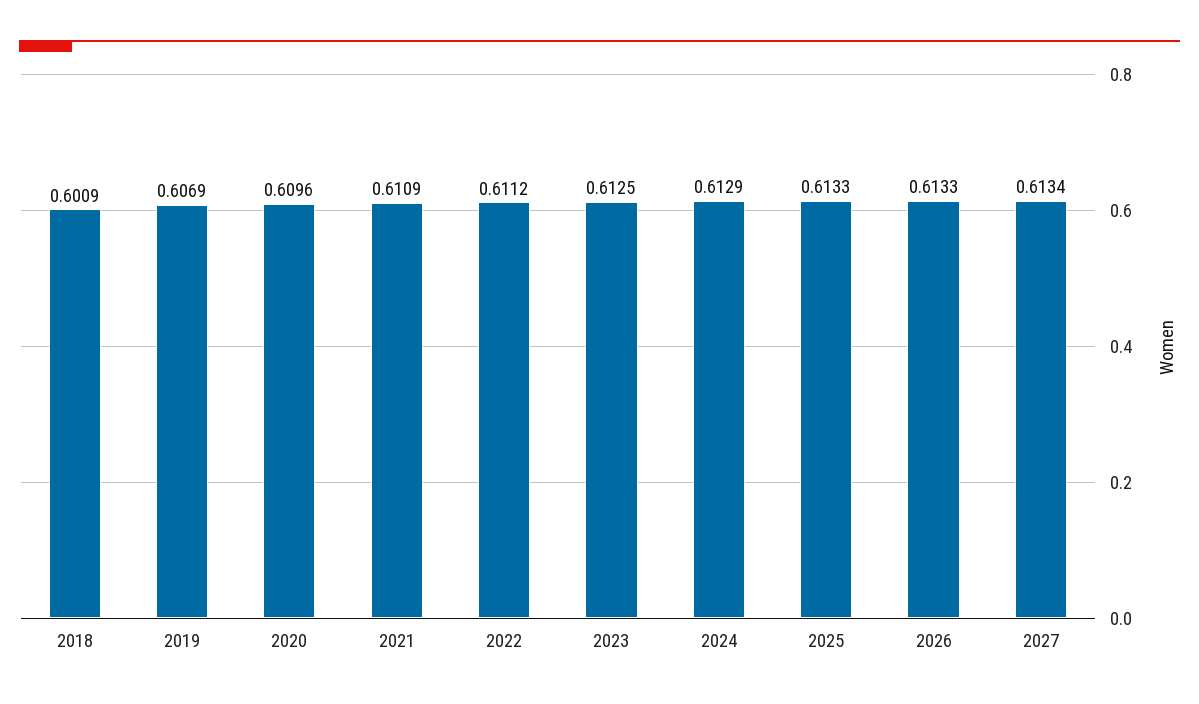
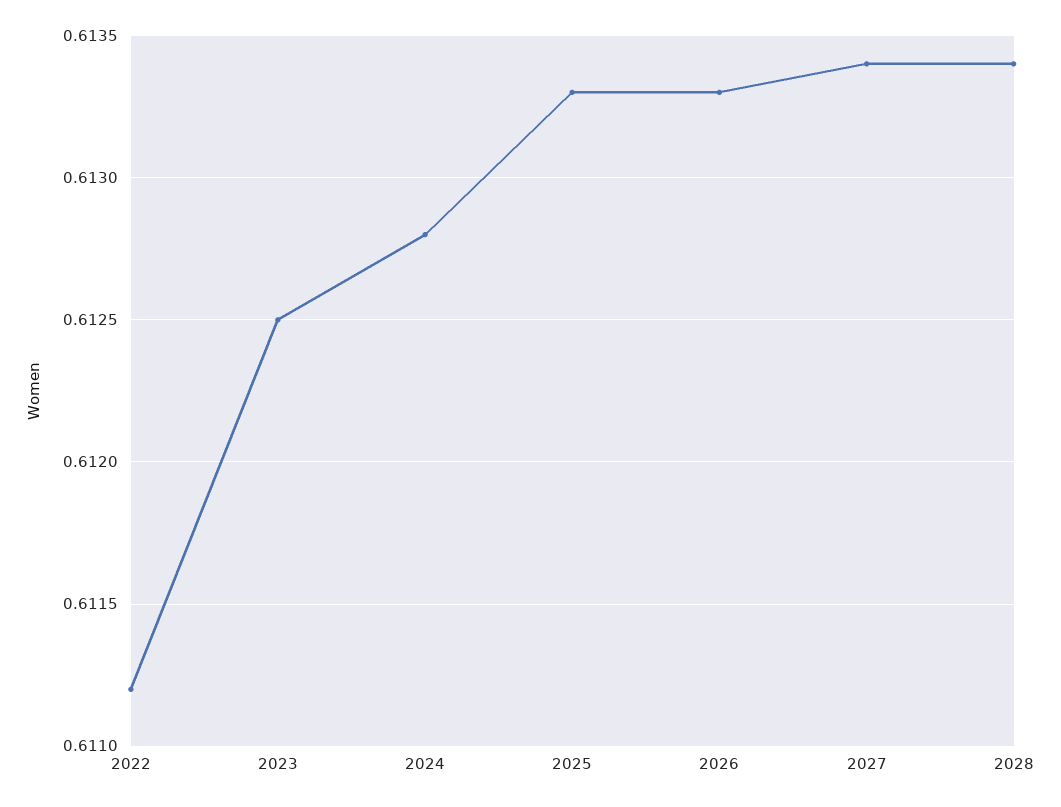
2018: 0.6009 -> none
2019: 0.6069 -> none
2020: 0.6096 -> none
2021: 0.6109 -> none
2024: 0.6129 -> 0.6128
2028: none -> 0.6134

